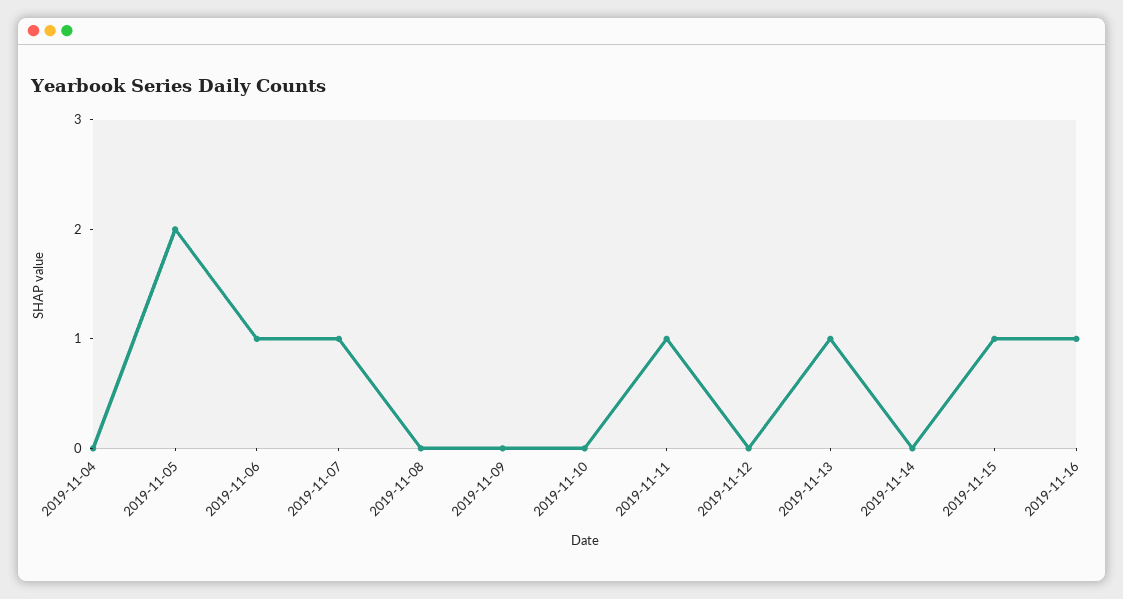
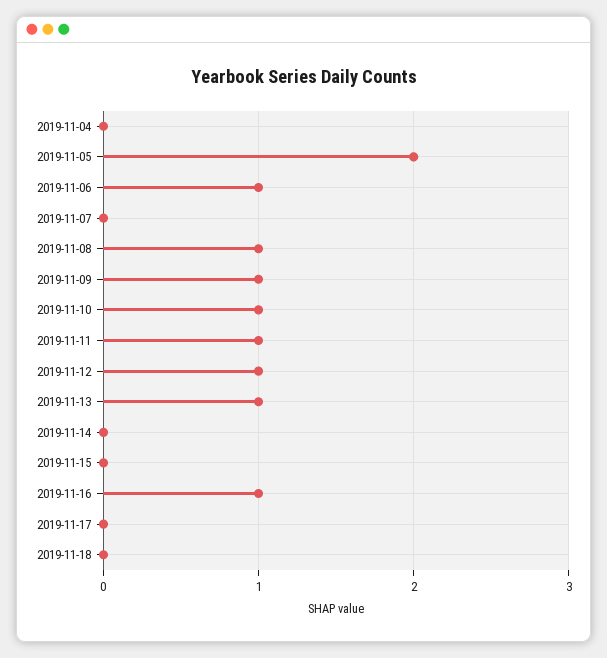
2019-11-07: 1 -> 0
2019-11-08: 0 -> 1
2019-11-09: 0 -> 1
2019-11-10: 0 -> 1
2019-11-12: 0 -> 1
2019-11-15: 1 -> 0
2019-11-17: none -> 0
2019-11-18: none -> 0

